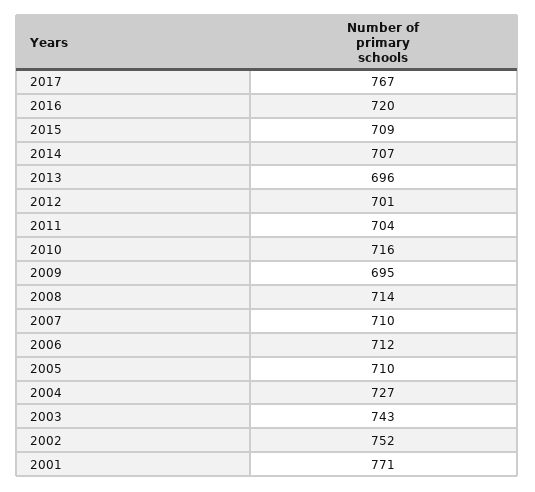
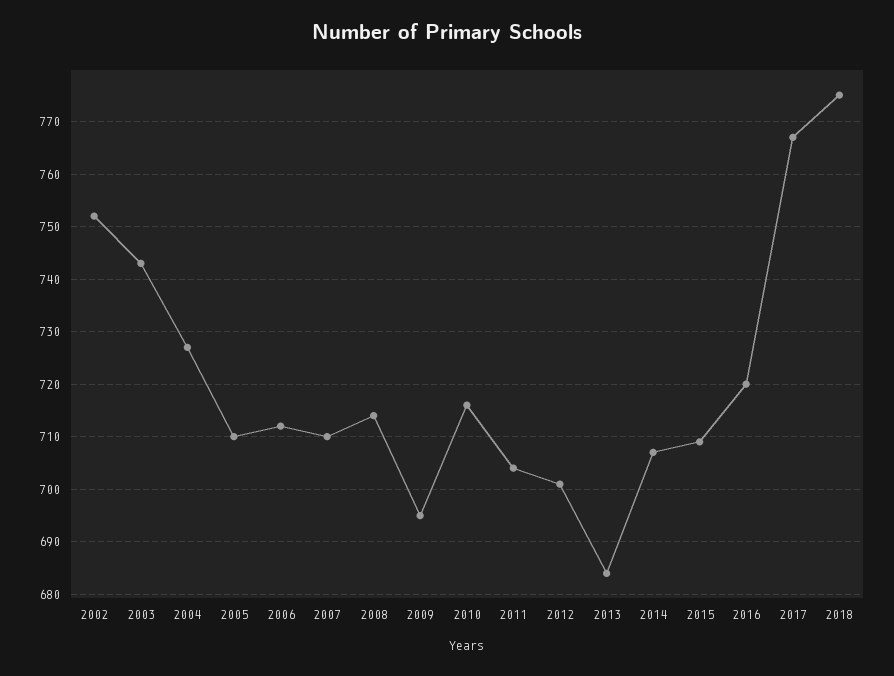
2013: 696 -> 685
2001: 771 -> none
2018: none -> 775

